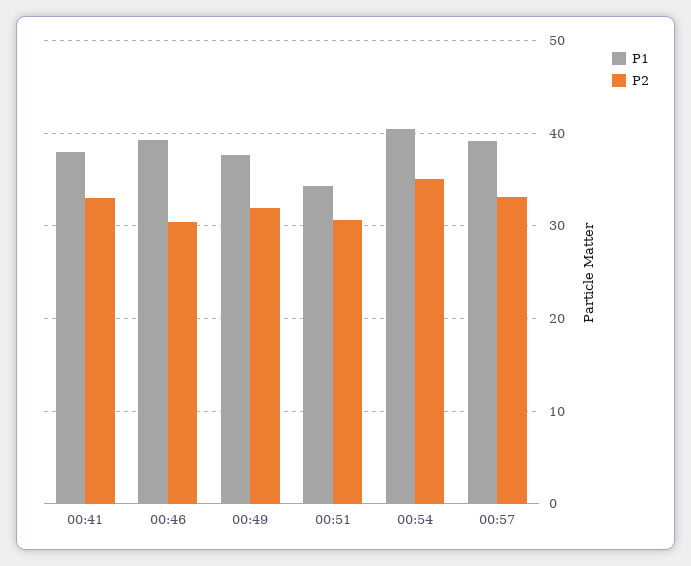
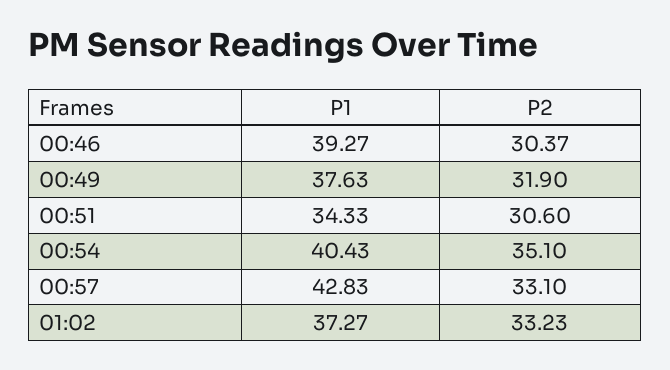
P1, 00:41: 38 -> none
P2, 00:41: 33 -> none
P1, 00:57: 39 -> 42.83
P1, 01:02: none -> 37.27
P2, 01:02: none -> 33.23

